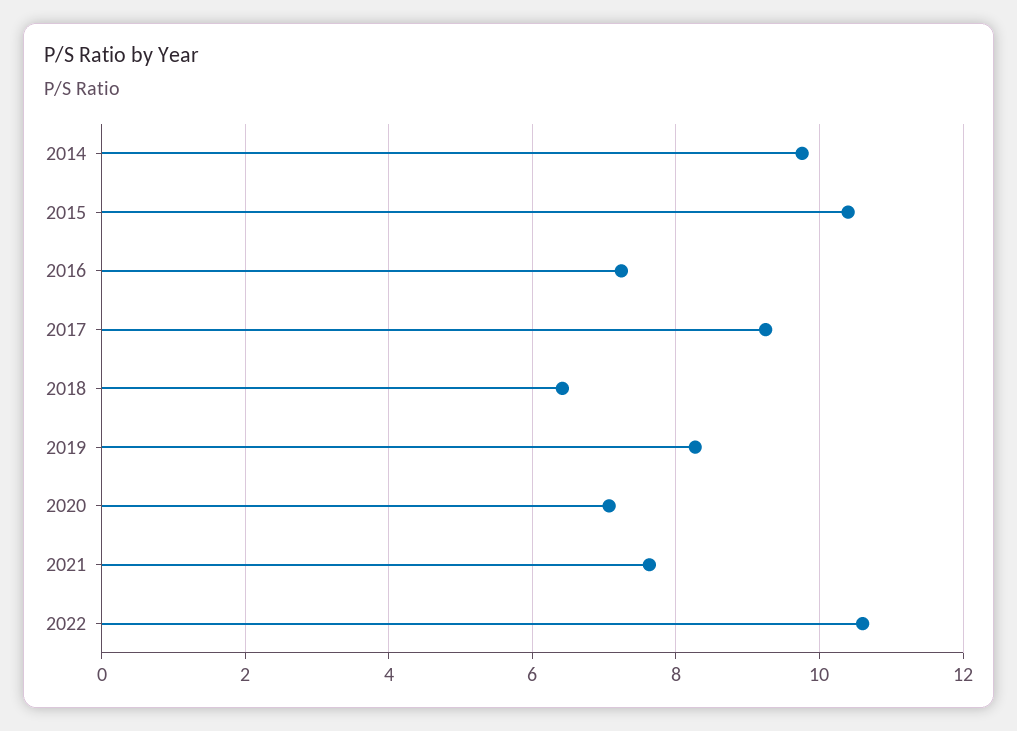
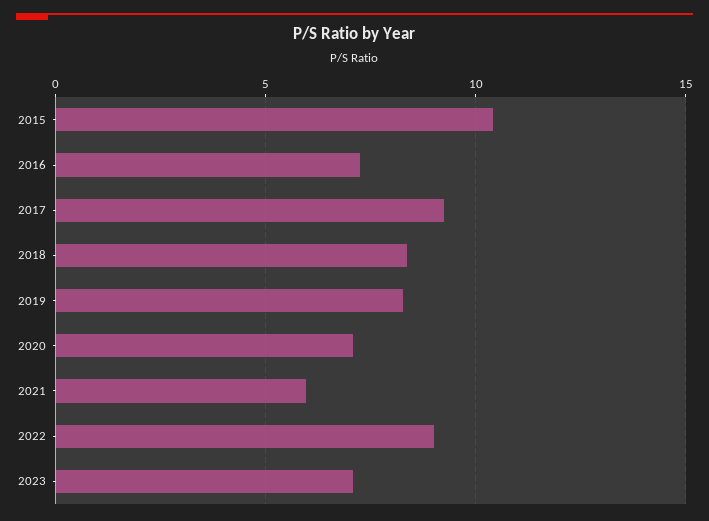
2014: 9.8 -> none
2018: 6.4 -> 8.5
2021: 7.6 -> 6
2022: 10.6 -> 9
2023: none -> 7

